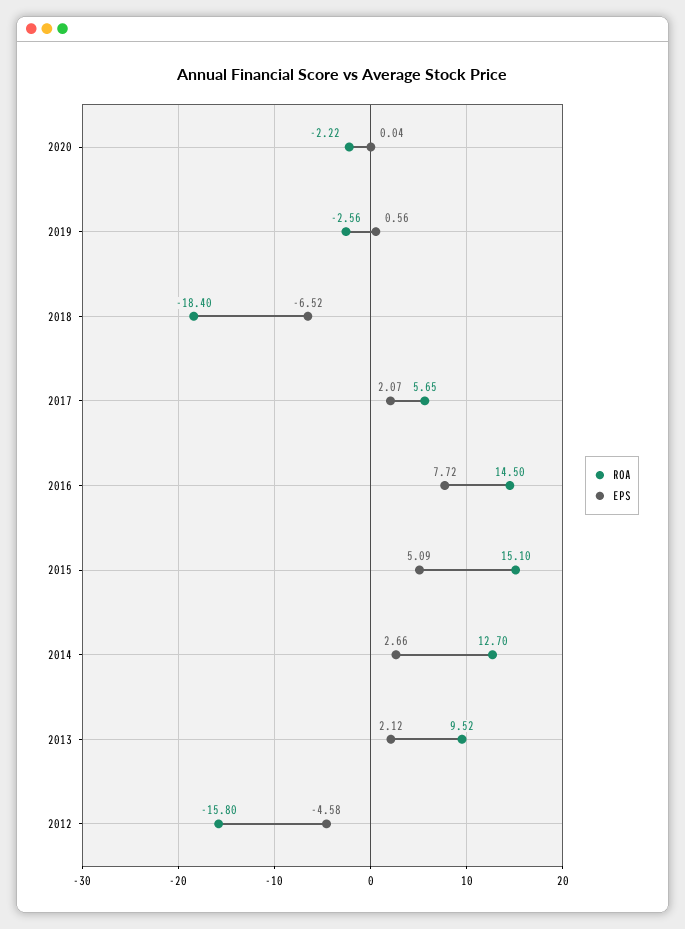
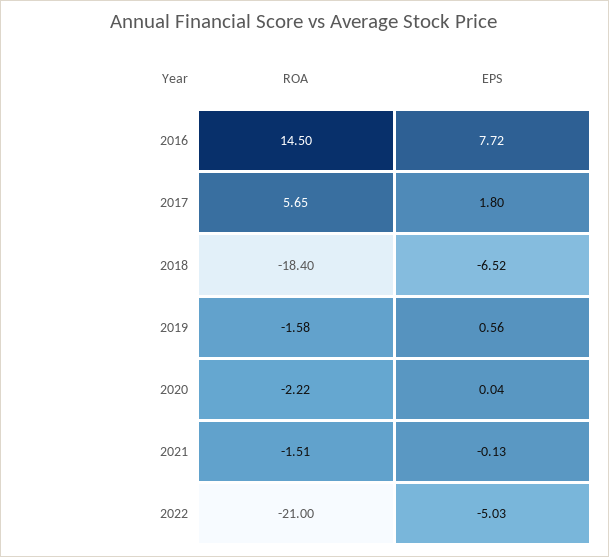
ROA, 2019: -2.56 -> -1.58
EPS, 2017: 2.07 -> 1.8
ROA, 2015: 15.1 -> none
EPS, 2015: 5.09 -> none
ROA, 2014: 12.7 -> none
EPS, 2014: 2.66 -> none
ROA, 2013: 9.52 -> none
EPS, 2013: 2.12 -> none
ROA, 2012: -15.8 -> none
EPS, 2012: -4.58 -> none
ROA, 2021: none -> -1.51
EPS, 2021: none -> -0.13
ROA, 2022: none -> -21
EPS, 2022: none -> -5.03

